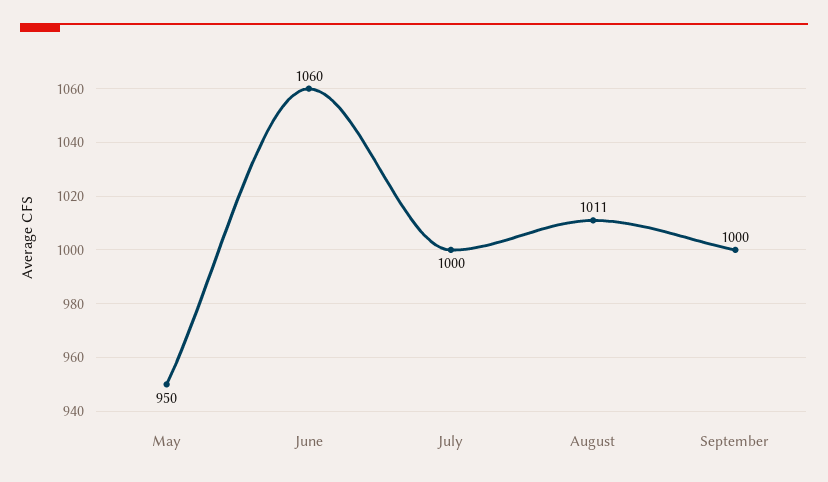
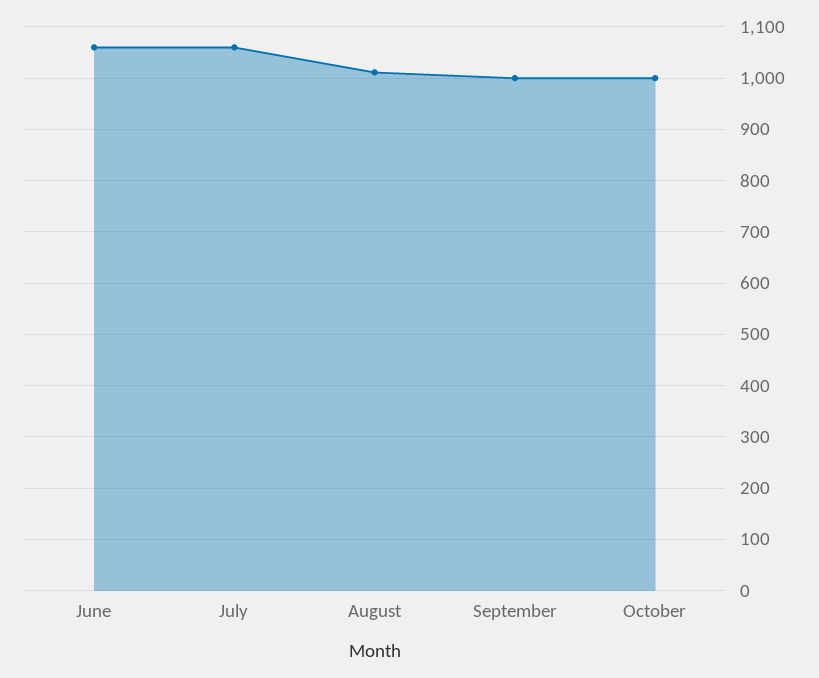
May: 950 -> none
July: 1000 -> 1060
October: none -> 1000

